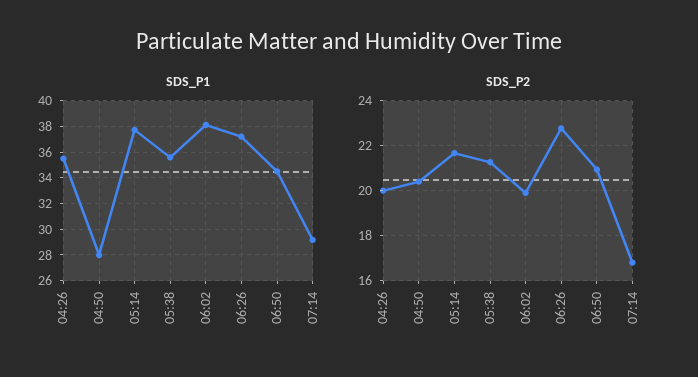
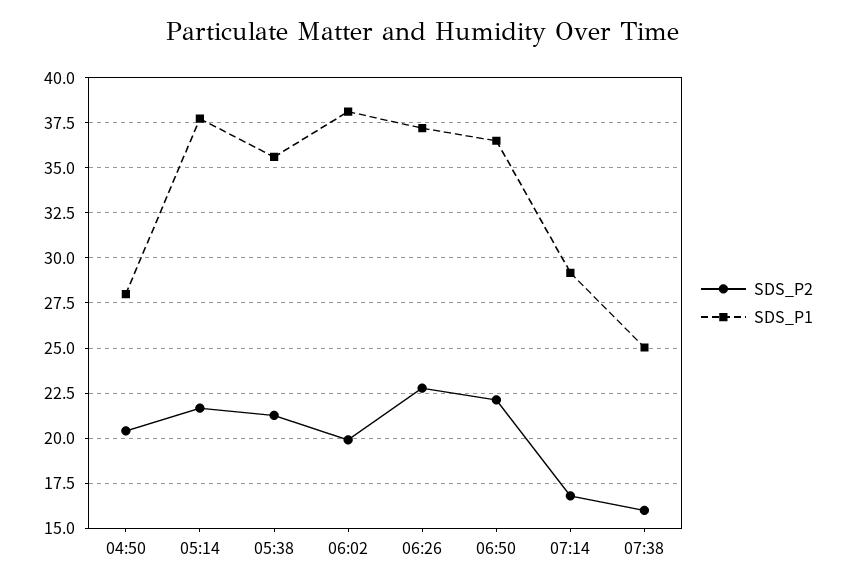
SDS_P1, 04:26: 35.5 -> none
SDS_P1, 06:50: 34.5 -> 36.5
SDS_P2, 04:26: 20 -> none
SDS_P2, 06:50: 21 -> 22
SDS_P2, 07:38: none -> 16
SDS_P1, 07:38: none -> 25

